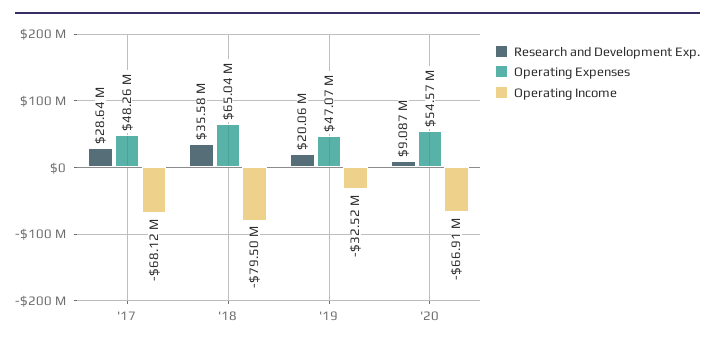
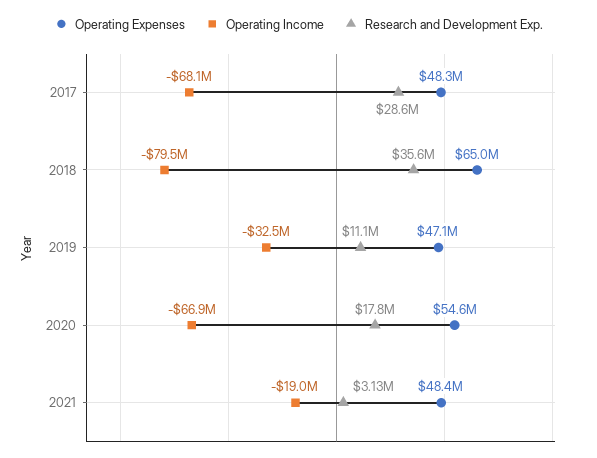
Research and Development Exp., '19: 20060000 -> 11100000
Research and Development Exp., '20: 9087000 -> 17800000
Operating Expenses, 2021: none -> 48400000
Operating Income, 2021: none -> -19000000
Research and Development Exp., 2021: none -> 3130000

